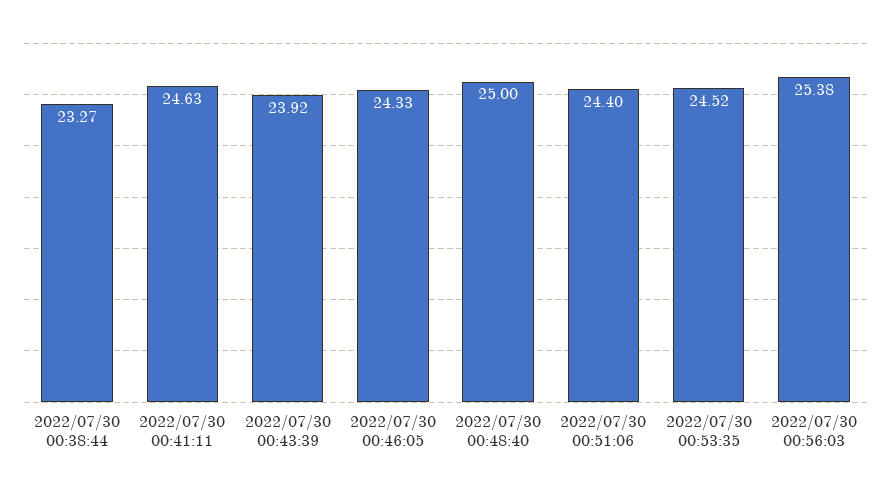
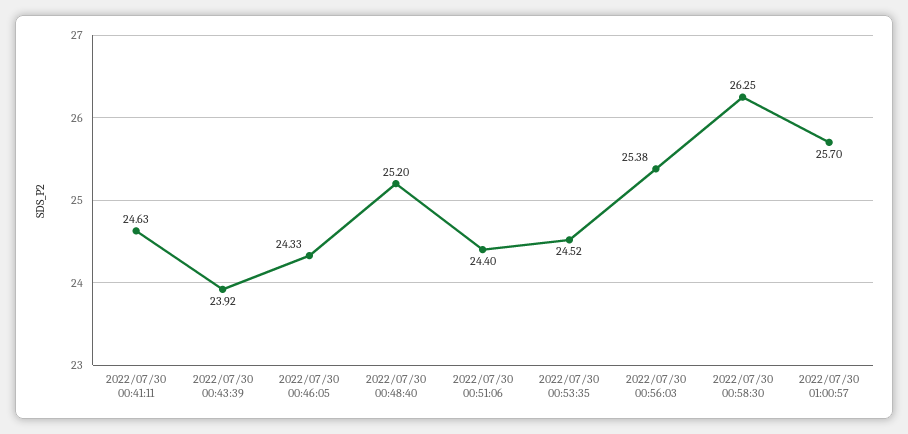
2022/07/30 00:38:44: 23.27 -> none
2022/07/30 00:48:40: 25 -> 25.2
2022/07/30 00:58:30: none -> 26.25
2022/07/30 01:00:57: none -> 25.7

